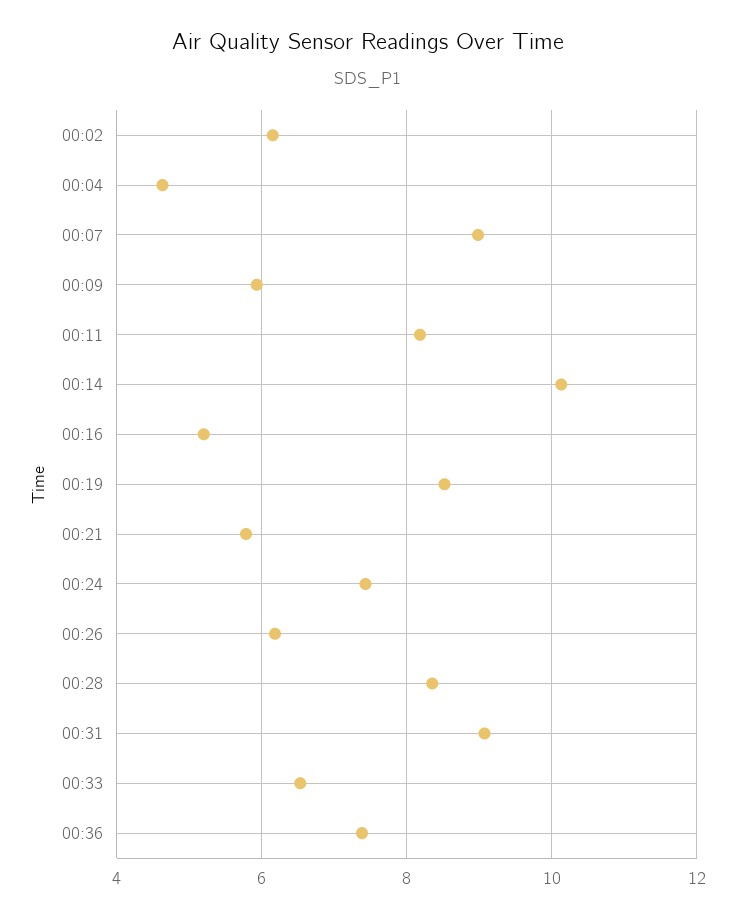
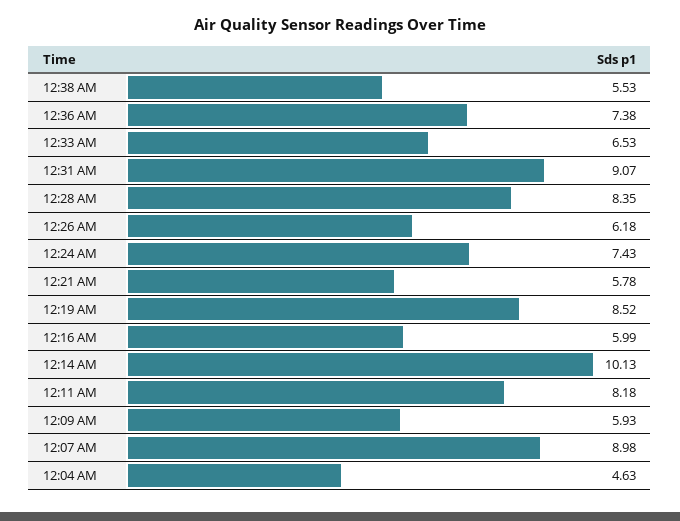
00:02: 6.2 -> none
00:16: 5.2 -> 5.99
12:38 AM: none -> 5.53

